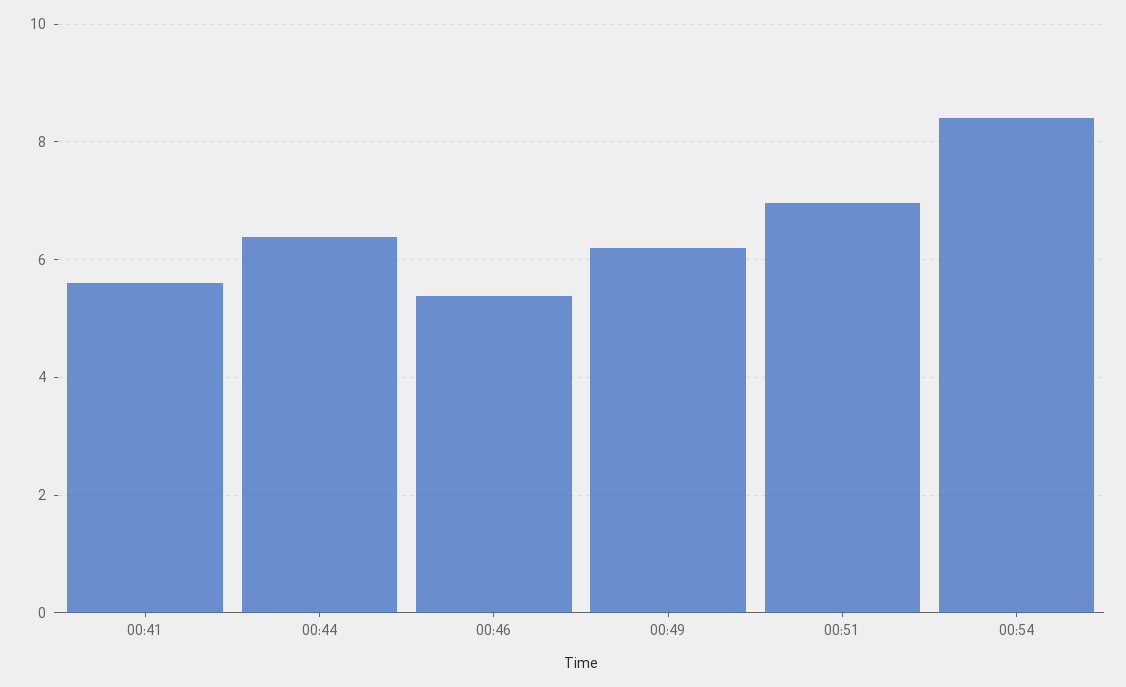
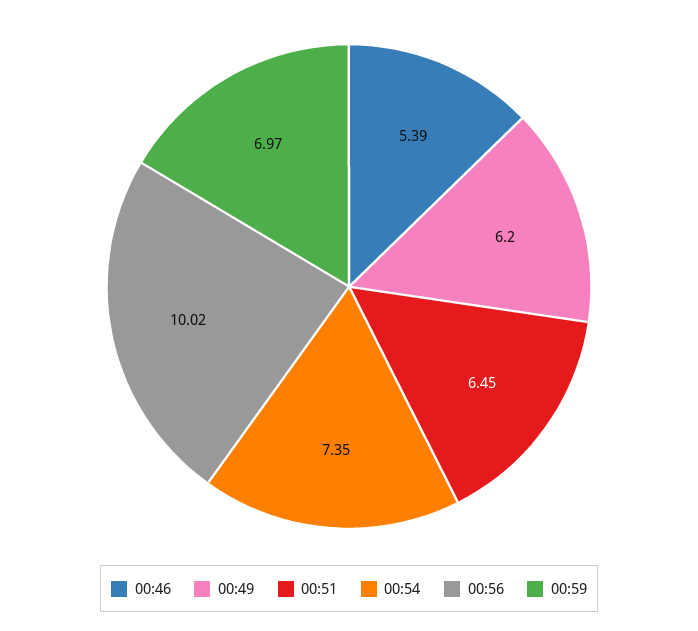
00:41: 5.6 -> none
00:44: 6.4 -> none
00:51: 7 -> 6.45
00:54: 8.4 -> 7.35
00:56: none -> 10.02
00:59: none -> 6.97

